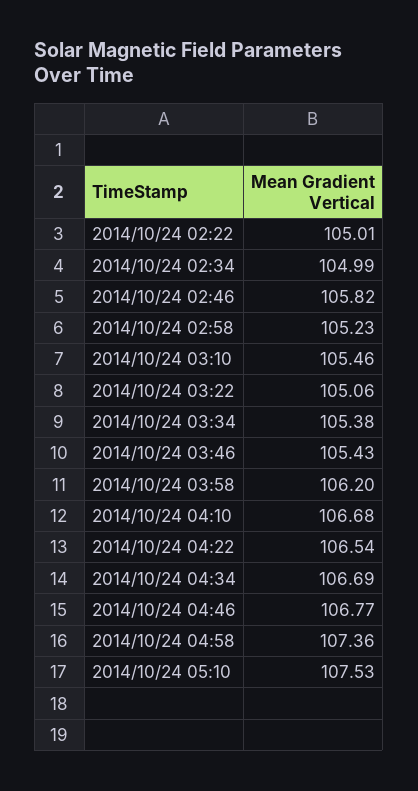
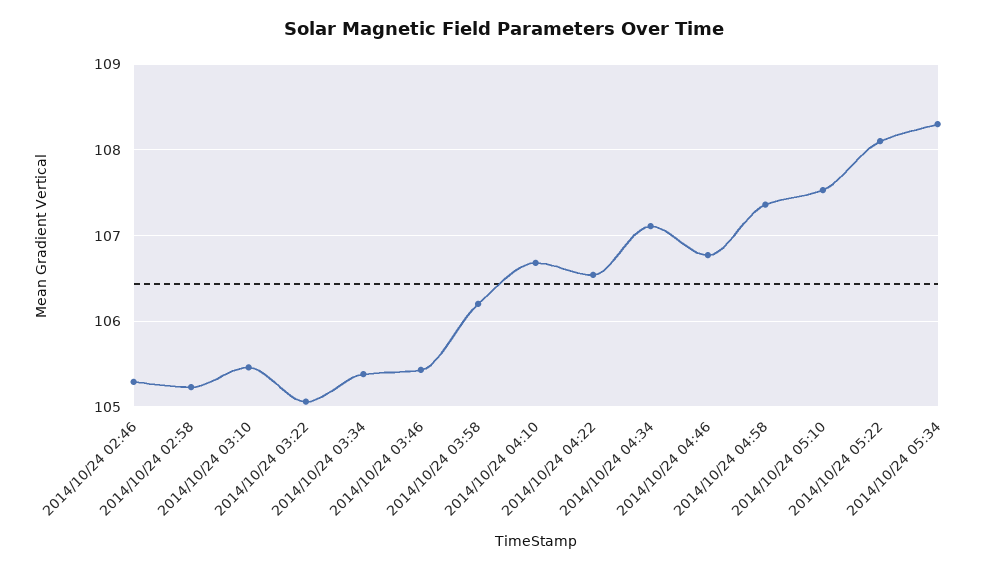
2014/10/24 02:22: 105.01 -> none
2014/10/24 02:34: 104.99 -> none
2014/10/24 02:46: 105.82 -> 105.3
2014/10/24 04:34: 106.69 -> 107.1
2014/10/24 05:22: none -> 108.1
2014/10/24 05:34: none -> 108.3

